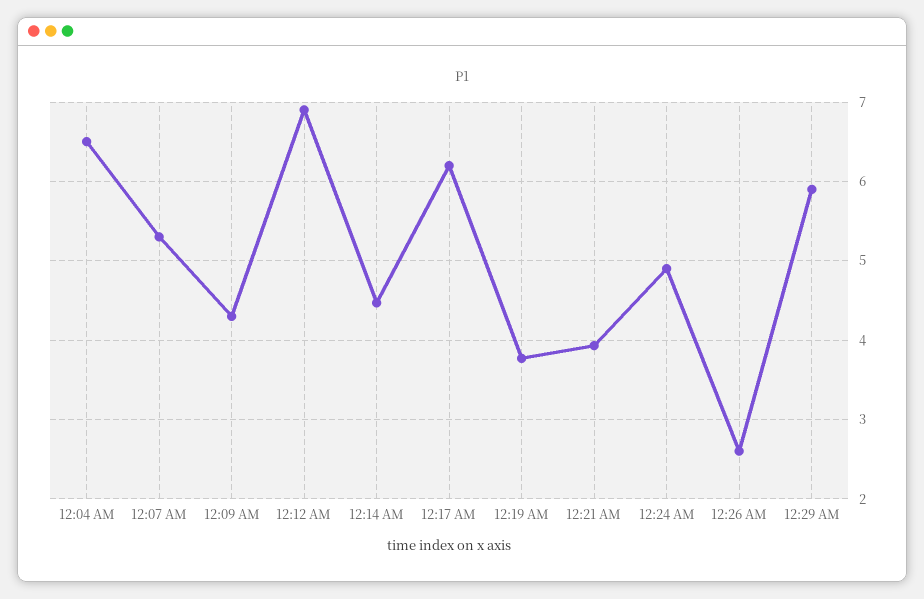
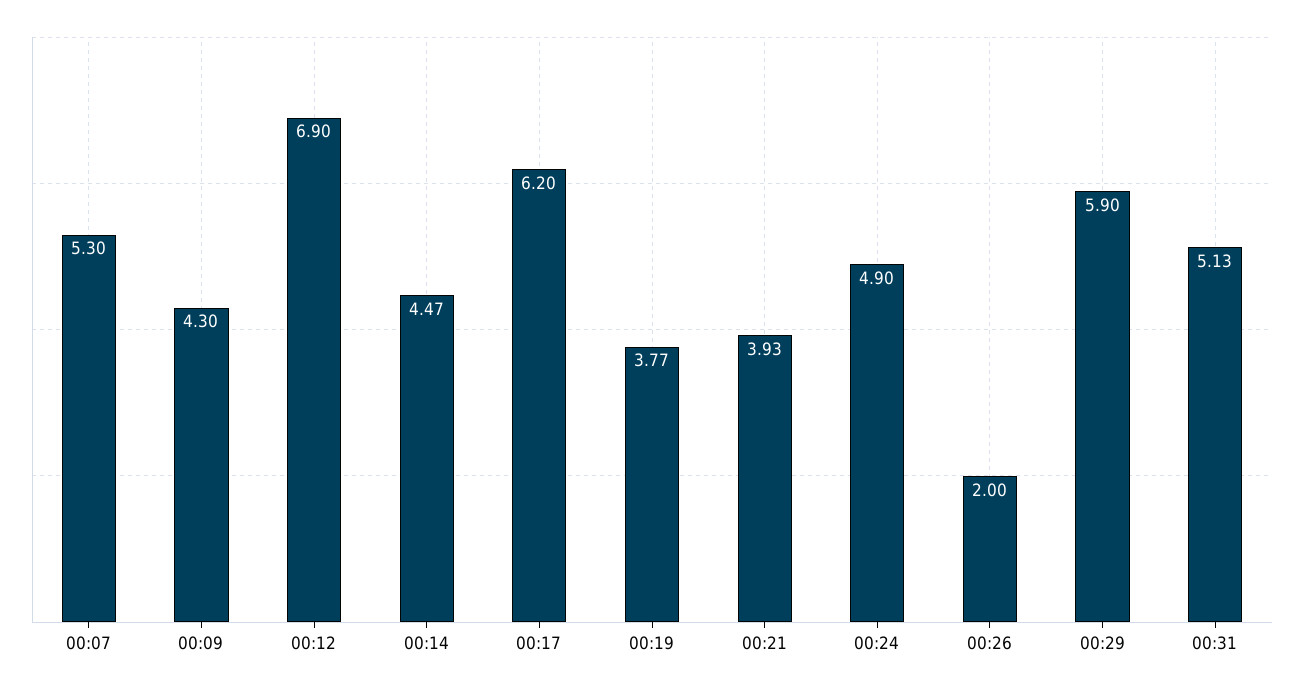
12:04 AM: 6.5 -> none
12:26 AM: 2.6 -> 2
00:31: none -> 5.13

